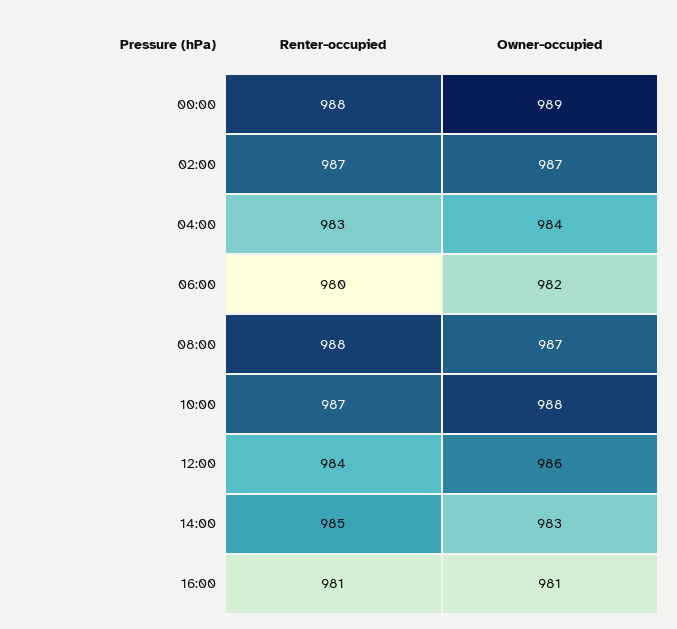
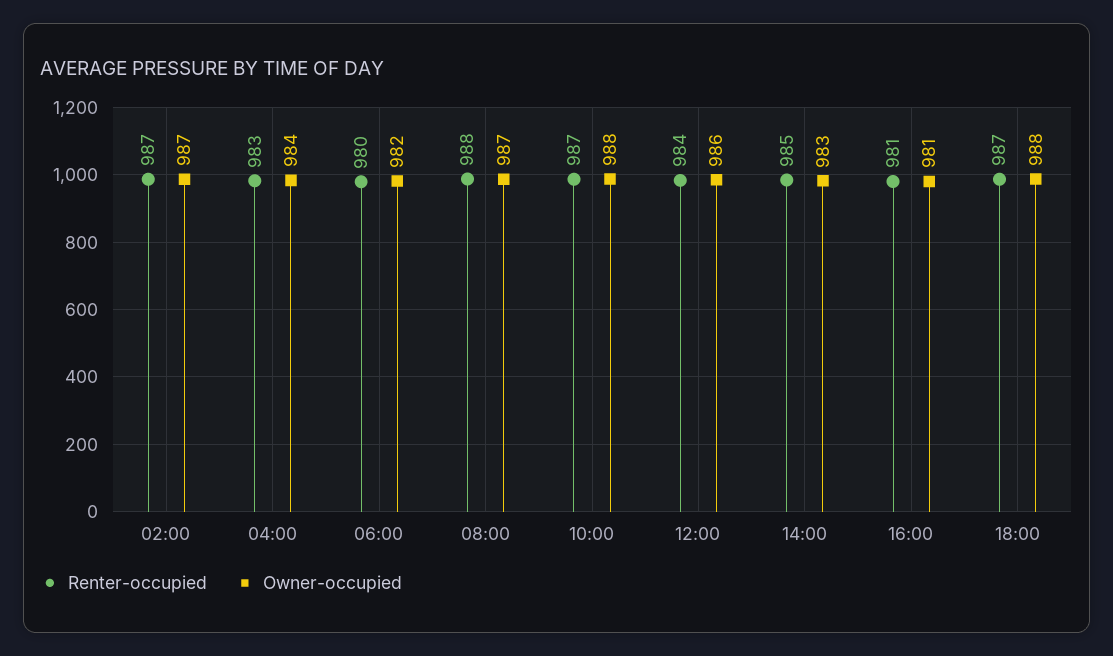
Renter-occupied, 00:00: 988 -> none
Owner-occupied, 00:00: 989 -> none
Renter-occupied, 18:00: none -> 987
Owner-occupied, 18:00: none -> 988

